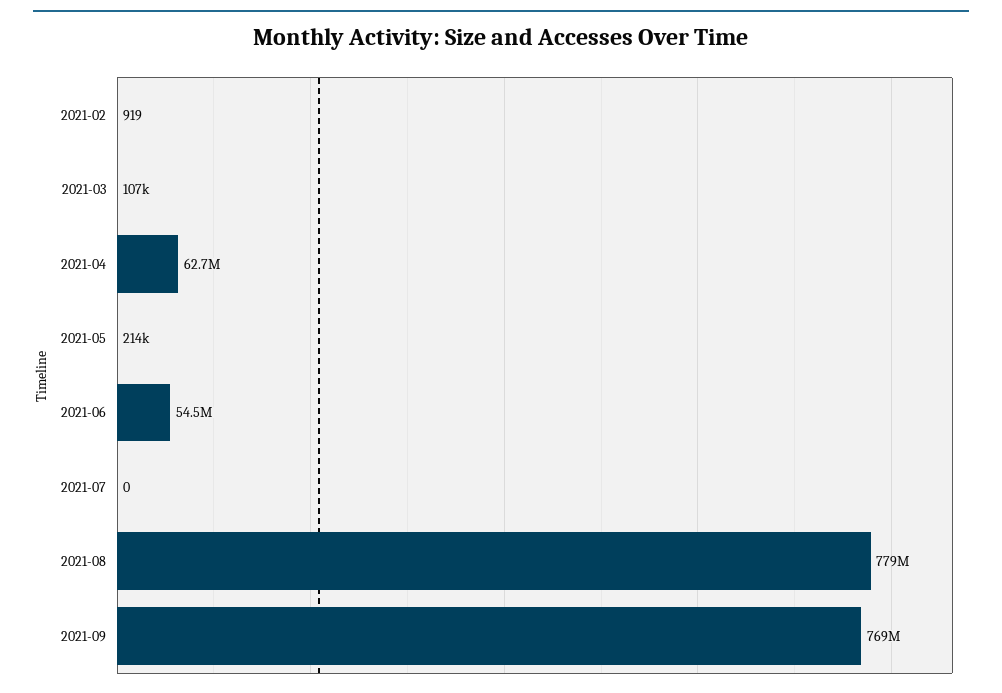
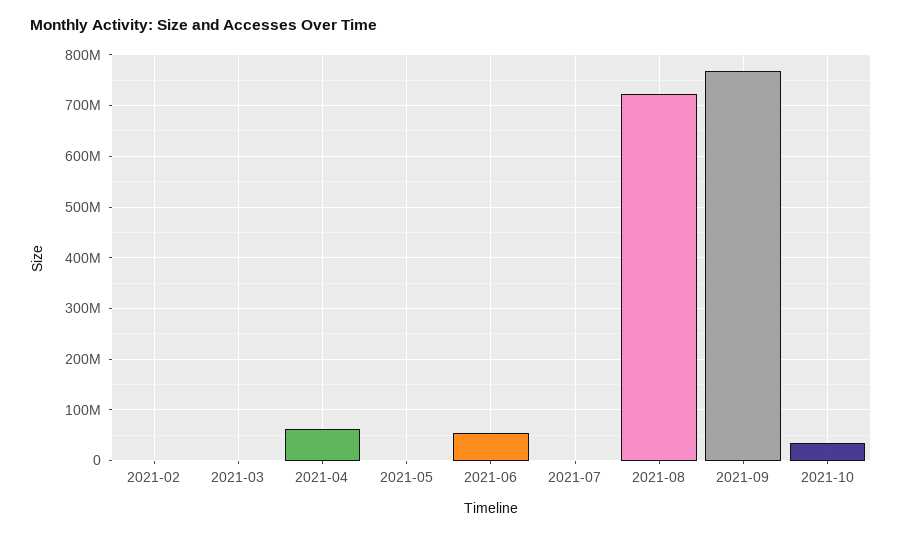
2021-08: 779000000 -> 720000000
2021-10: none -> 40000000

